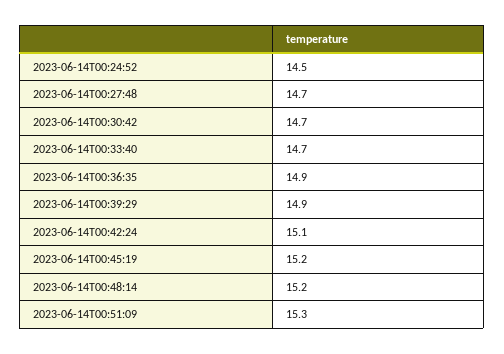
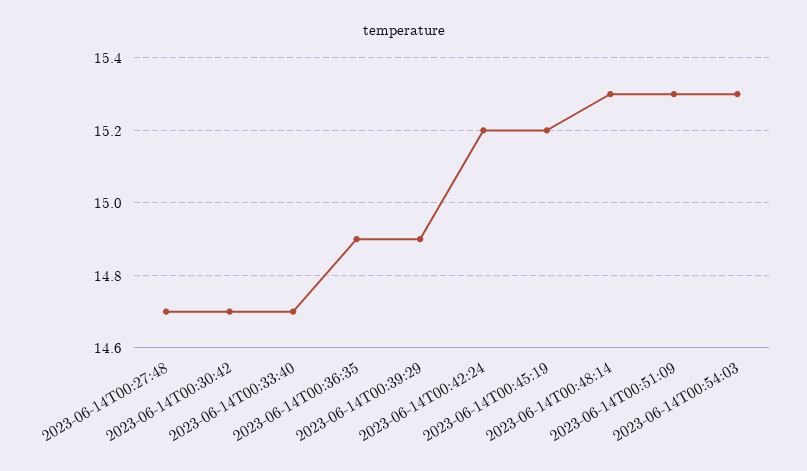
2023-06-14T00:24:52: 14.5 -> none
2023-06-14T00:42:24: 15.1 -> 15.2
2023-06-14T00:48:14: 15.2 -> 15.3
2023-06-14T00:54:03: none -> 15.3

